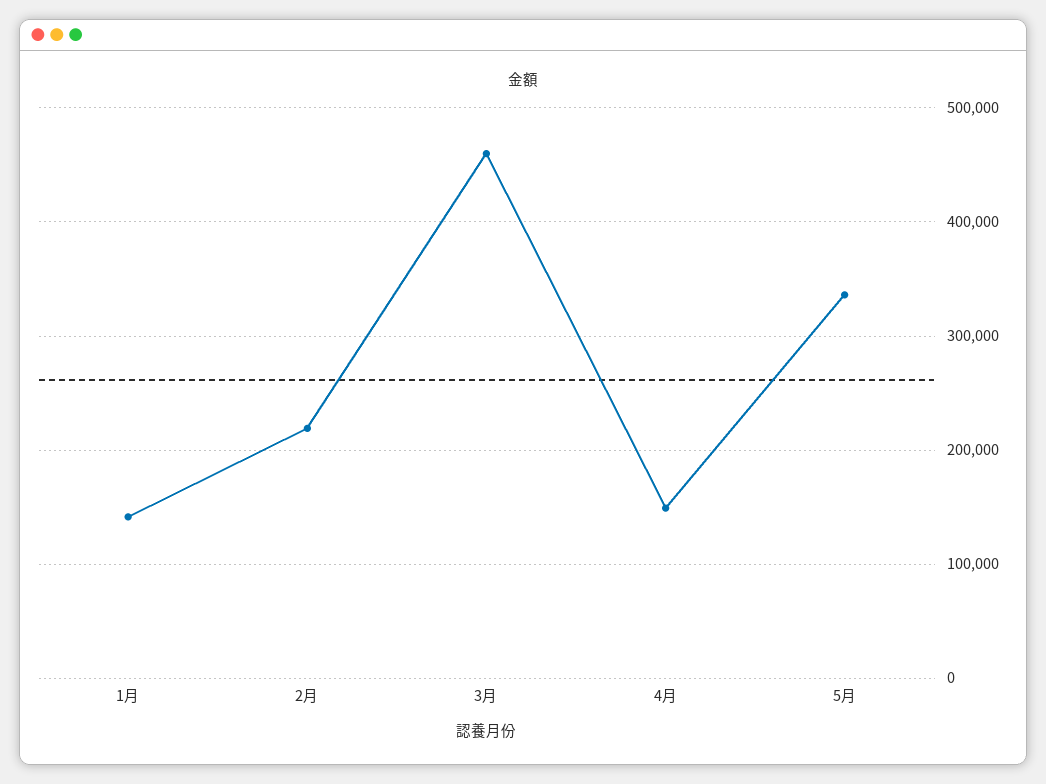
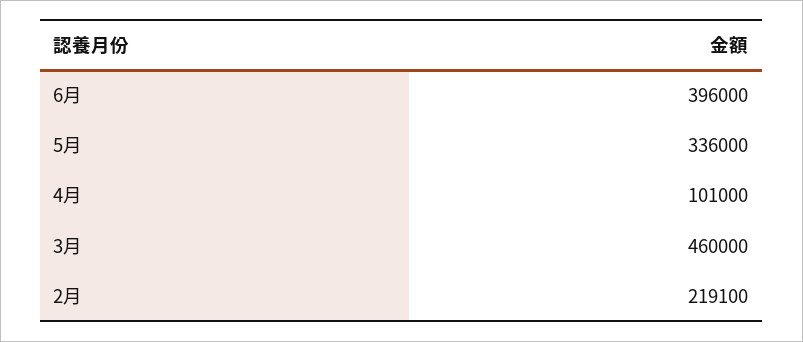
1月: 140000 -> none
4月: 150000 -> 101000
6月: none -> 396000

